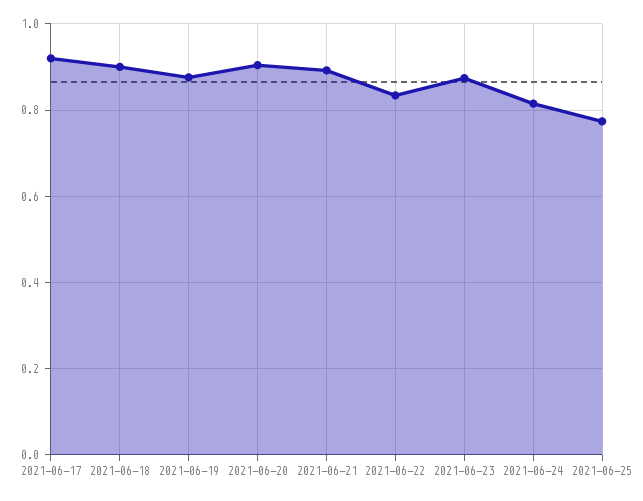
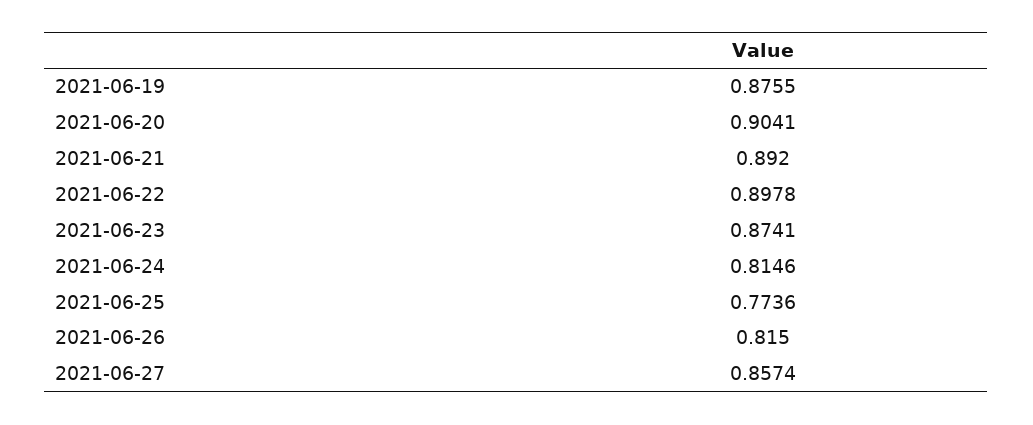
2021-06-17: 0.92 -> none
2021-06-18: 0.9 -> none
2021-06-22: 0.84 -> 0.8978
2021-06-26: none -> 0.815
2021-06-27: none -> 0.8574

